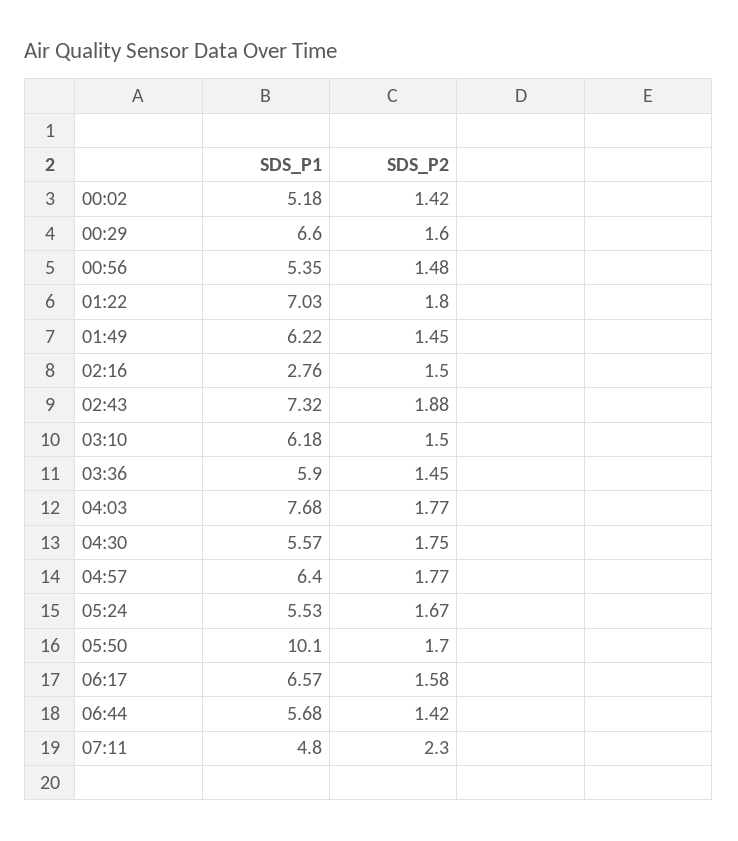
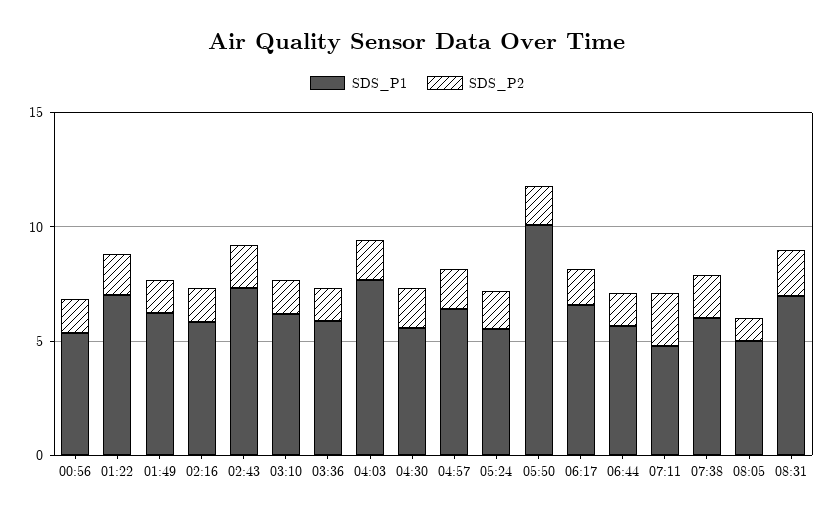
SDS_P1, 00:02: 5.18 -> none
SDS_P2, 00:02: 1.42 -> none
SDS_P1, 00:29: 6.6 -> none
SDS_P2, 00:29: 1.6 -> none
SDS_P1, 02:16: 2.76 -> 6
SDS_P1, 07:38: none -> 6
SDS_P2, 07:38: none -> 2
SDS_P1, 08:05: none -> 5
SDS_P2, 08:05: none -> 1
SDS_P1, 08:31: none -> 7
SDS_P2, 08:31: none -> 2

